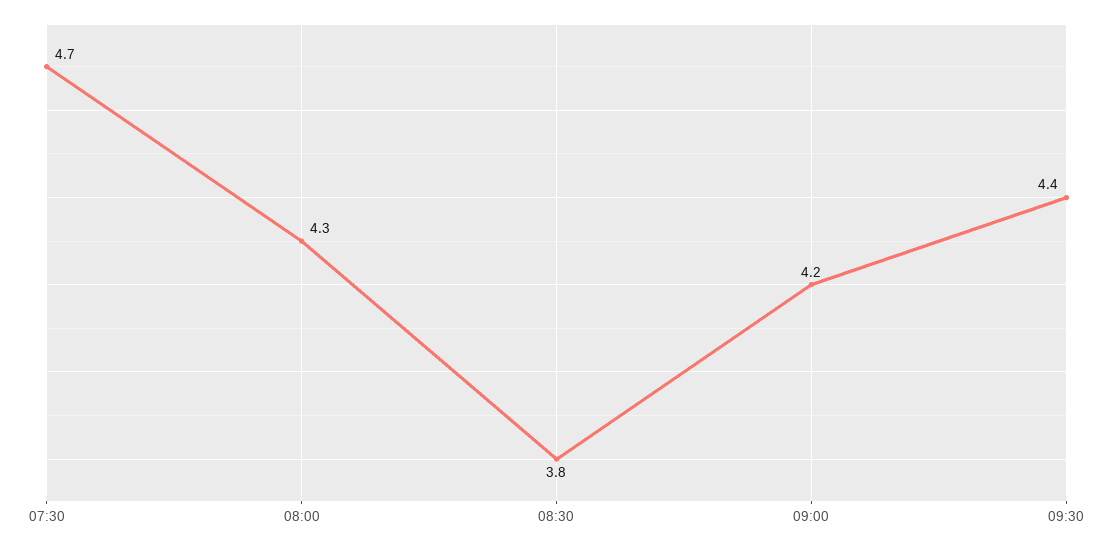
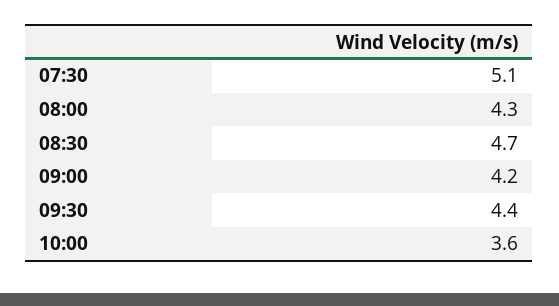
07:30: 4.7 -> 5.1
08:30: 3.8 -> 4.7
10:00: none -> 3.6

